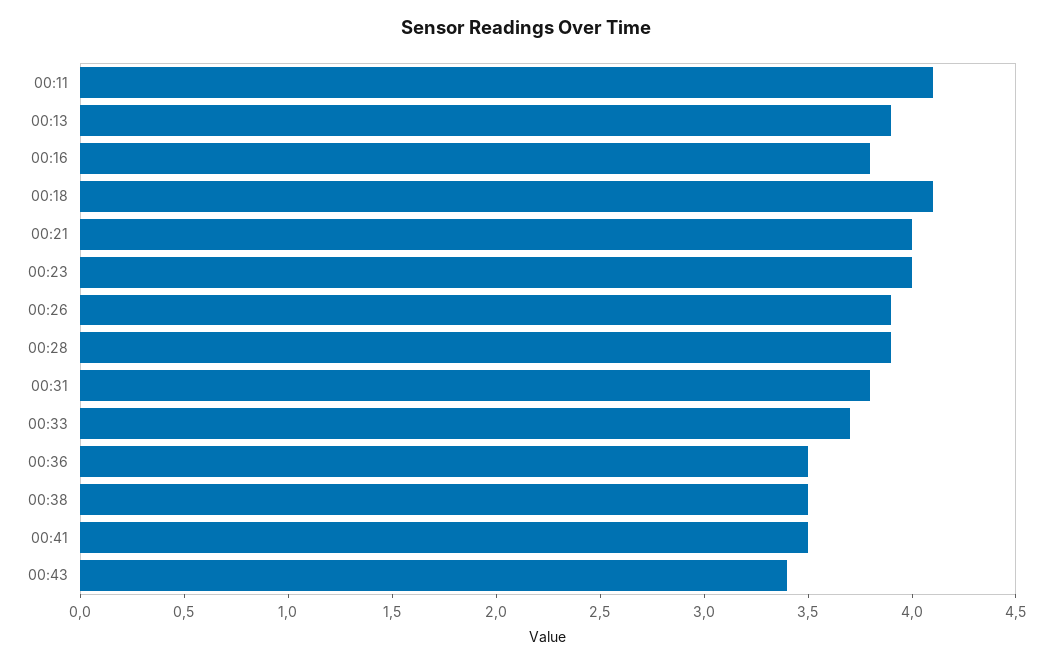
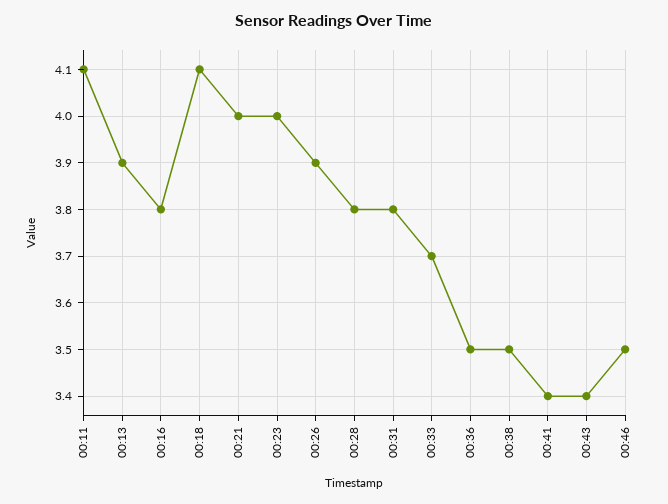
00:28: 3.9 -> 3.8
00:41: 3.5 -> 3.4
00:46: none -> 3.5

